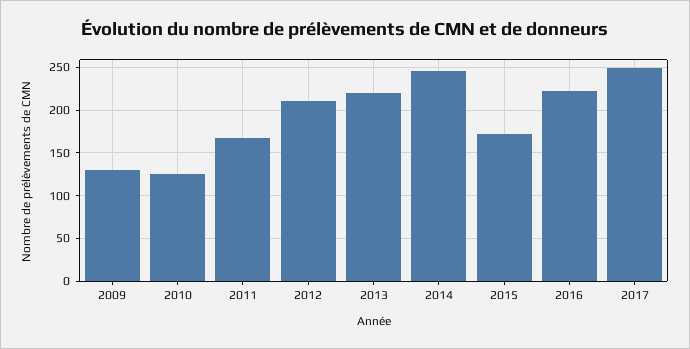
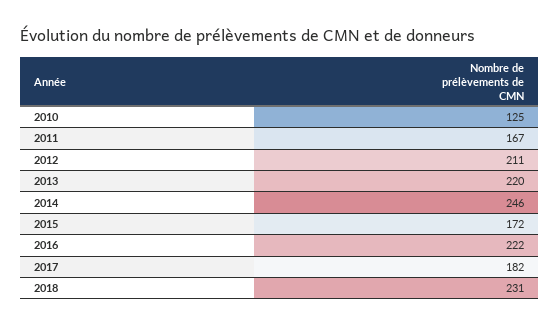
2009: 130 -> none
2017: 250 -> 182
2018: none -> 231

